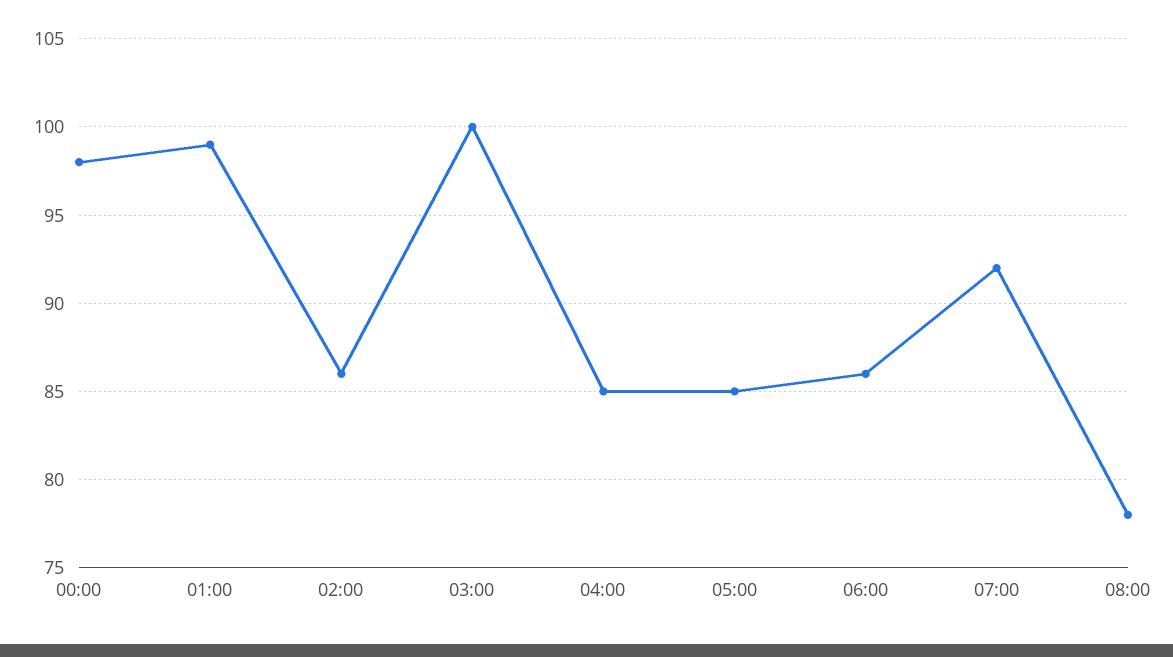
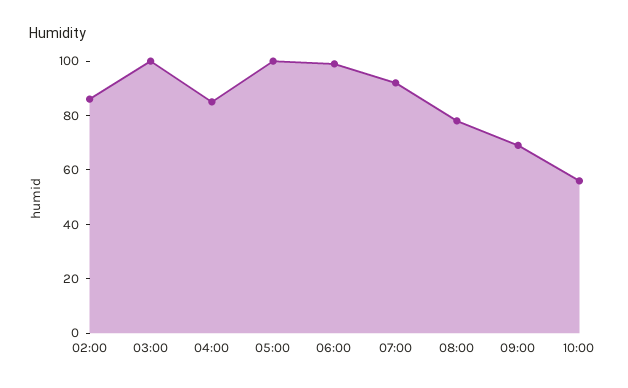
00:00: 98 -> none
01:00: 99 -> none
05:00: 85 -> 100
06:00: 86 -> 100
09:00: none -> 70
10:00: none -> 55

